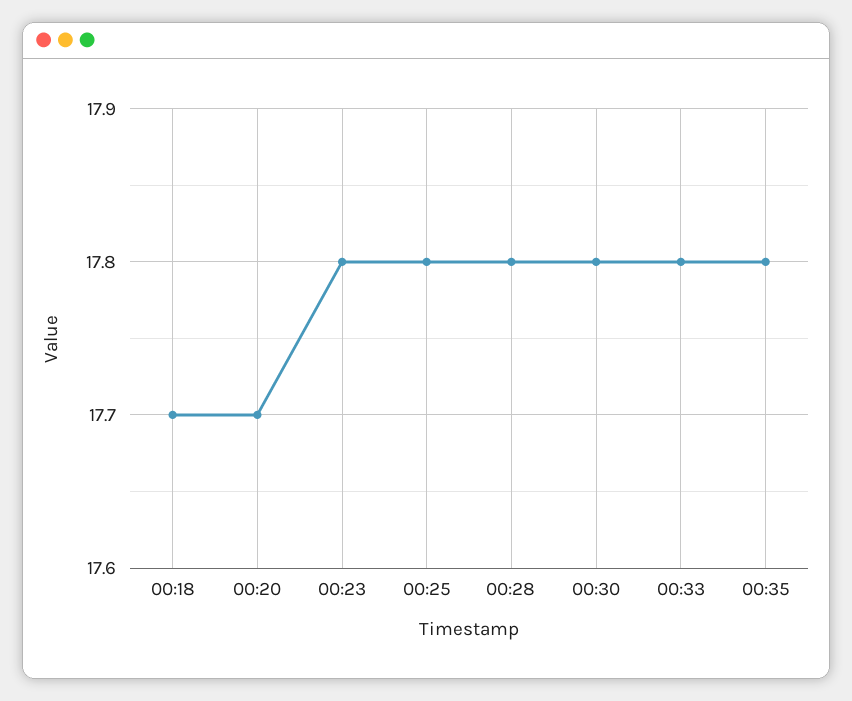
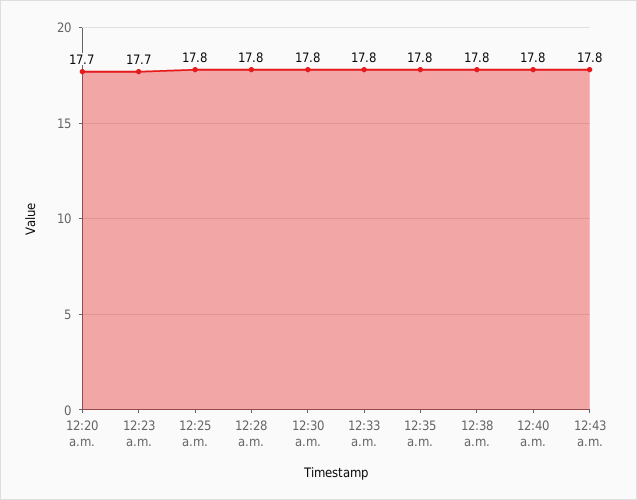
00:18: 17.7 -> none
00:23: 17.8 -> 17.7
12:38 a.m.: none -> 17.8
12:40 a.m.: none -> 17.8
12:43 a.m.: none -> 17.8

